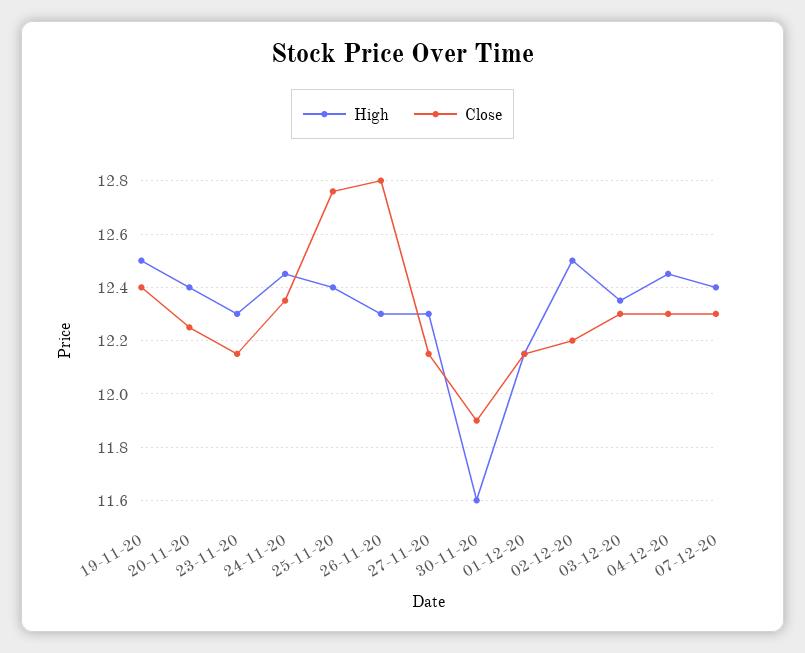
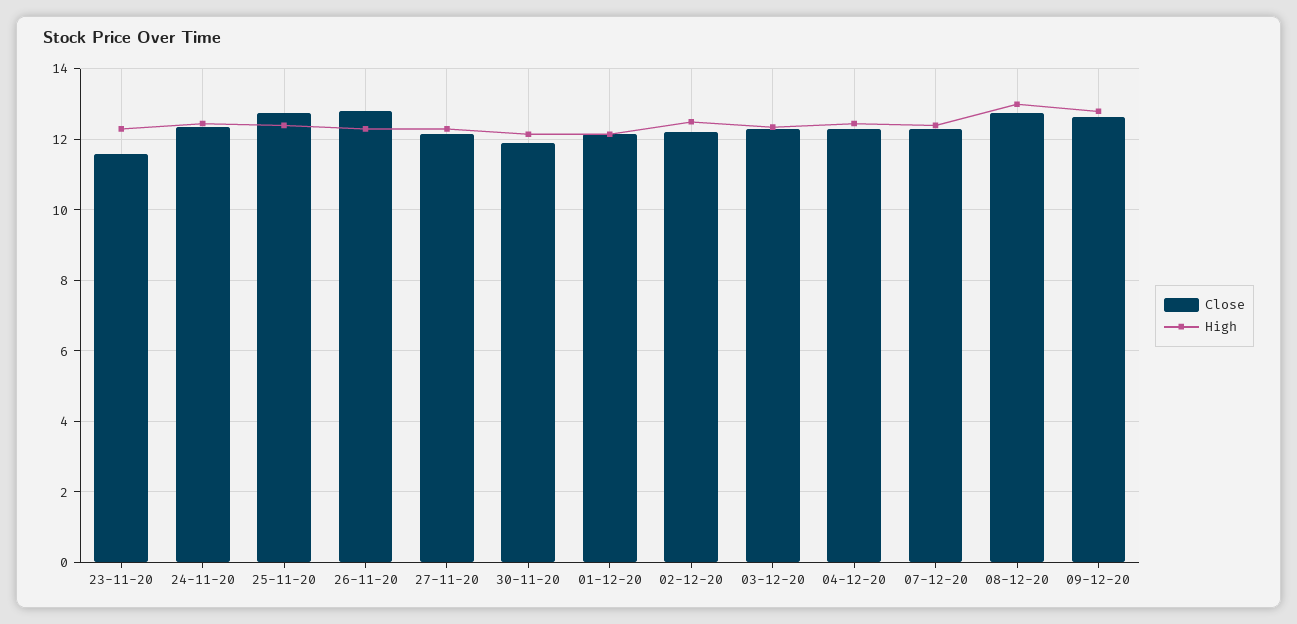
High, 19-11-20: 12.5 -> none
Close, 19-11-20: 12.4 -> none
High, 20-11-20: 12.4 -> none
Close, 20-11-20: 12.25 -> none
Close, 23-11-20: 12.15 -> 11.6
High, 30-11-20: 11.6 -> 12.2
Close, 08-12-20: none -> 12.8
High, 08-12-20: none -> 13
Close, 09-12-20: none -> 12.6
High, 09-12-20: none -> 12.8

